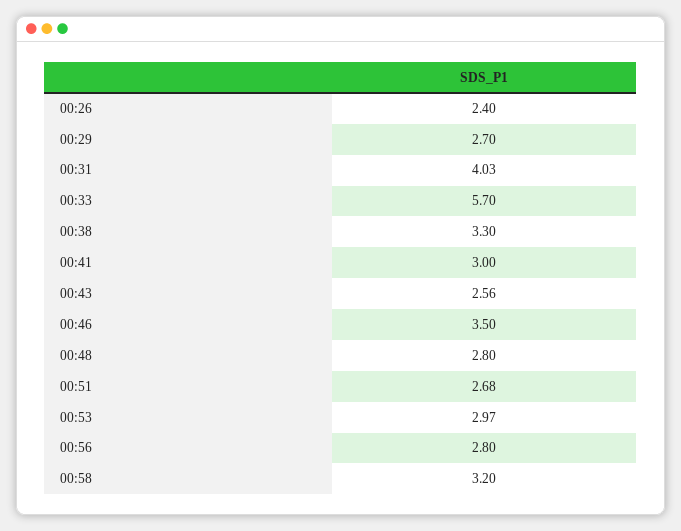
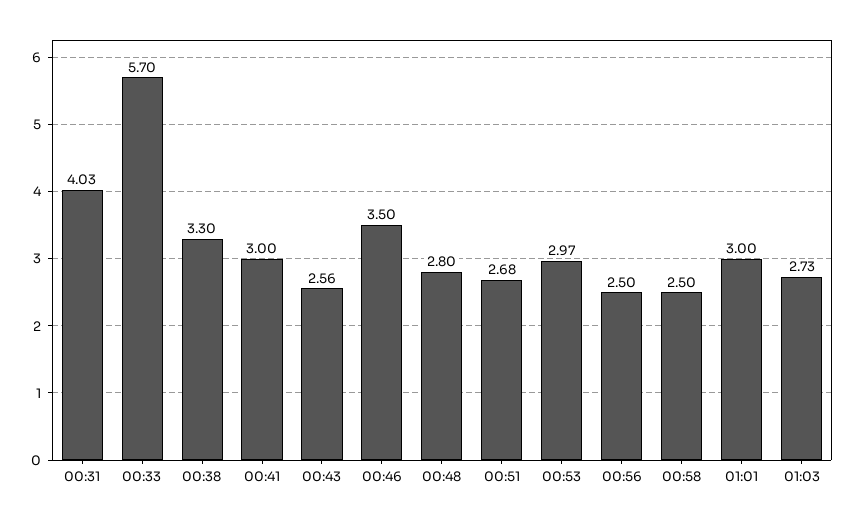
00:26: 2.4 -> none
00:29: 2.7 -> none
00:56: 2.8 -> 2.5
00:58: 3.2 -> 2.5
01:01: none -> 3
01:03: none -> 2.73

